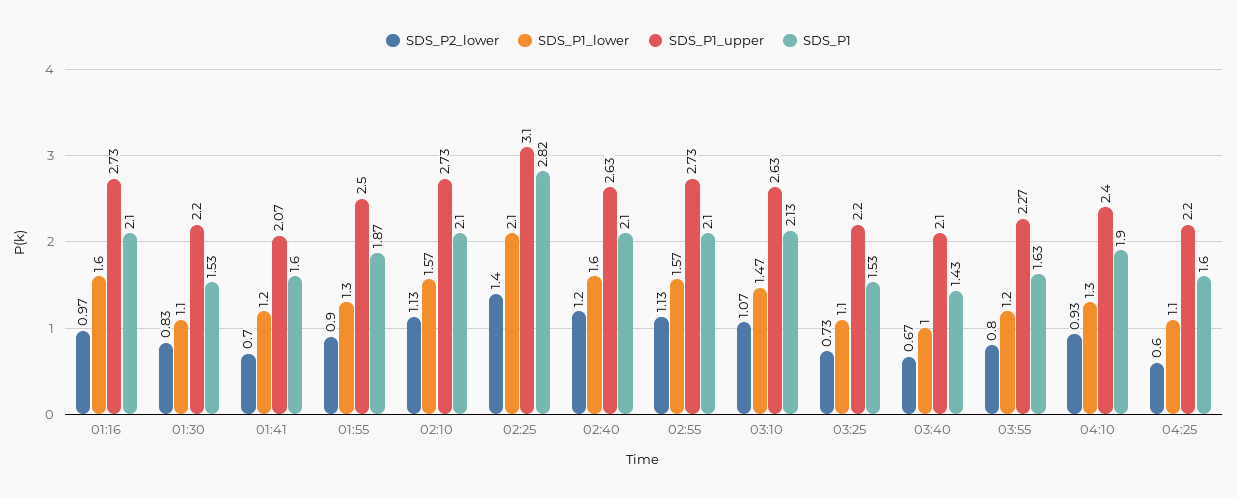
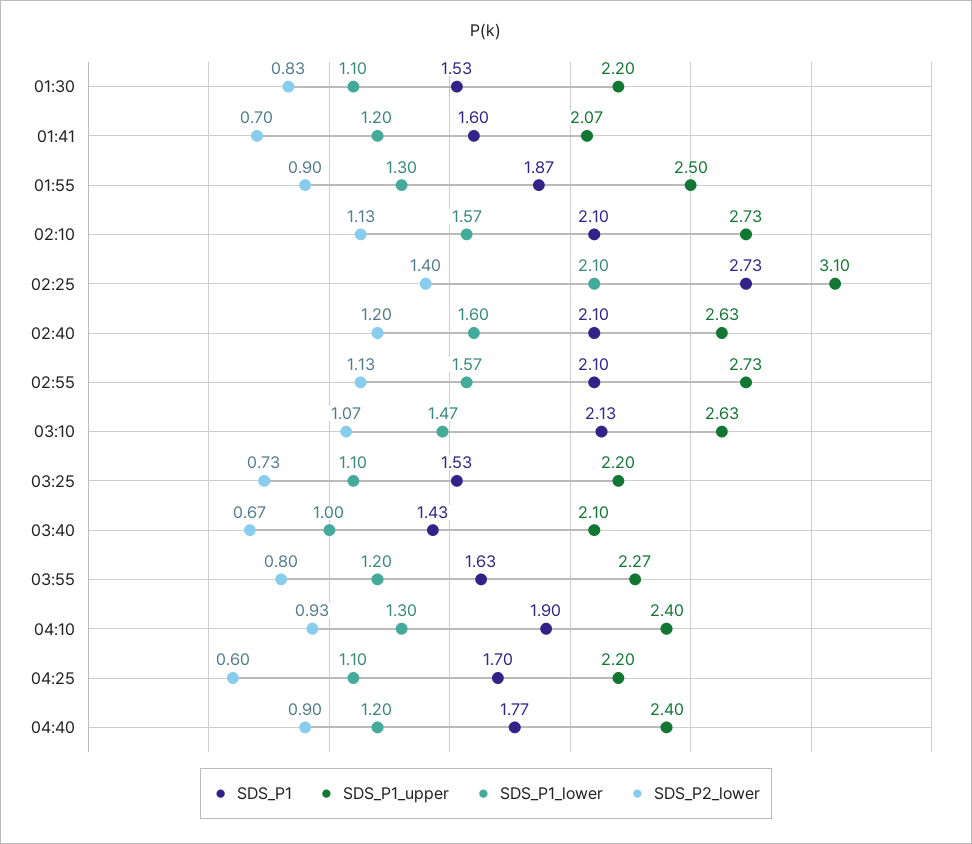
SDS_P2_lower, 01:16: 0.97 -> none
SDS_P1_lower, 01:16: 1.6 -> none
SDS_P1_upper, 01:16: 2.73 -> none
SDS_P1, 01:16: 2.1 -> none
SDS_P1, 02:25: 2.82 -> 2.73
SDS_P1, 04:25: 1.6 -> 1.7
SDS_P1, 04:40: none -> 1.77
SDS_P1_upper, 04:40: none -> 2.4
SDS_P1_lower, 04:40: none -> 1.2
SDS_P2_lower, 04:40: none -> 0.9

